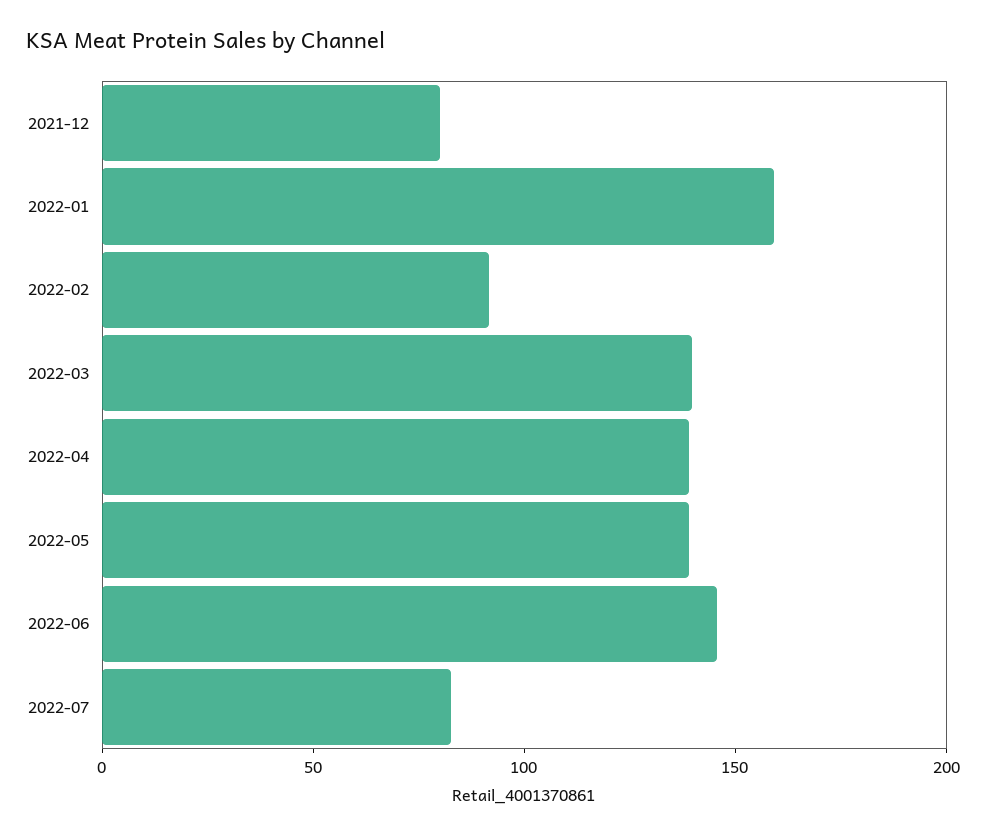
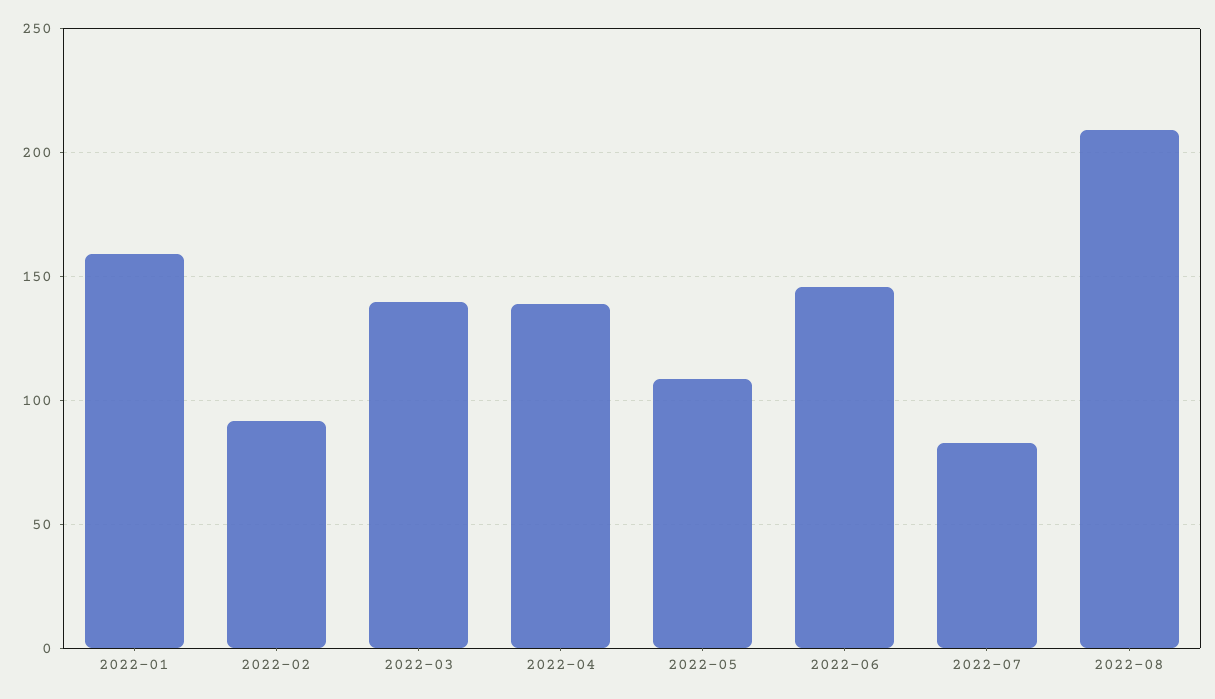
2021-12: 80 -> none
2022-05: 140 -> 110
2022-08: none -> 210

